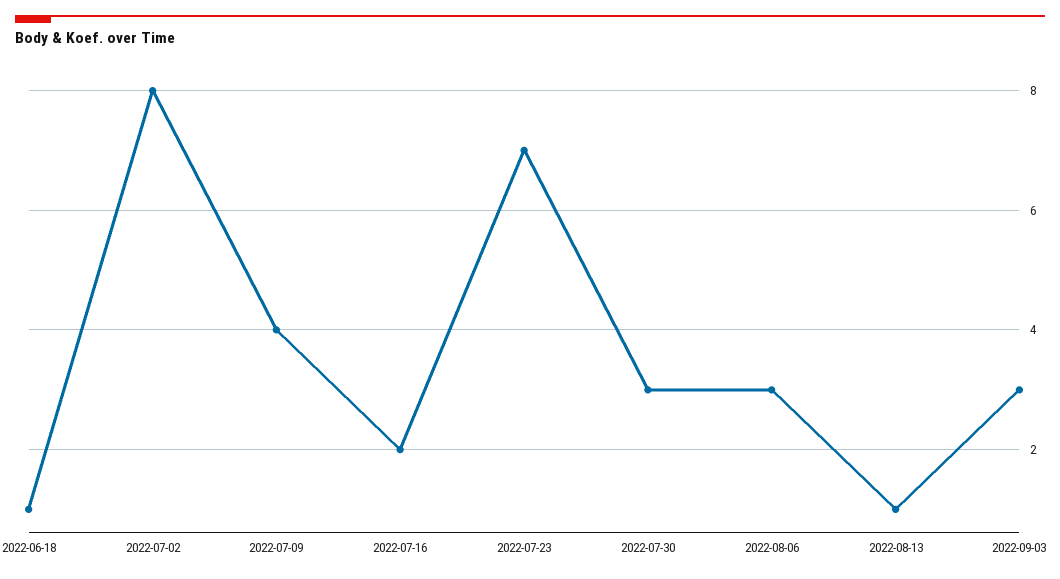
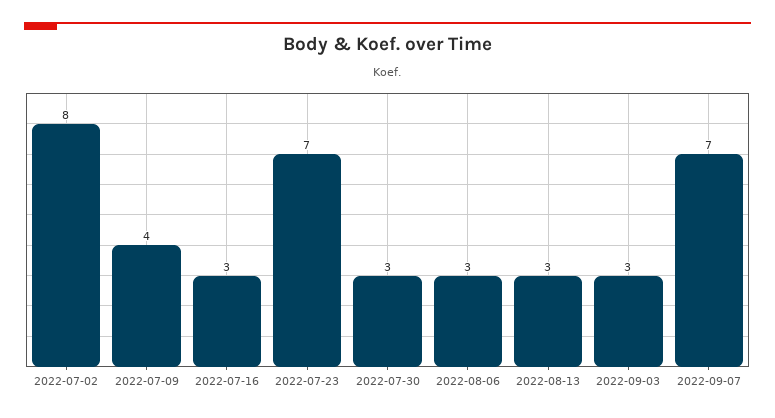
2022-06-18: 1 -> none
2022-07-16: 2 -> 3
2022-08-13: 1 -> 3
2022-09-07: none -> 7

